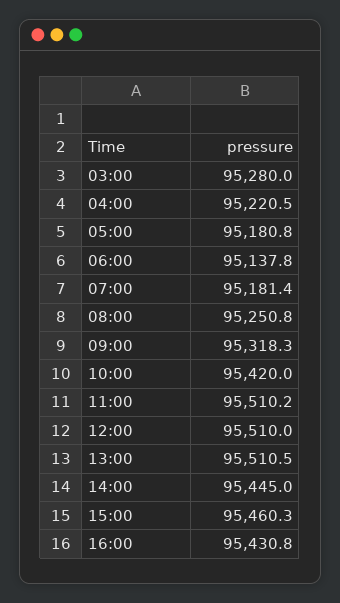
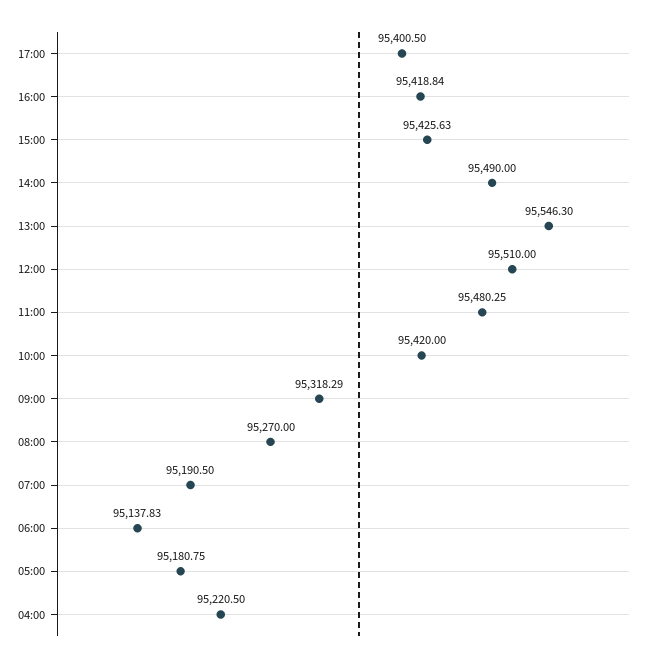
03:00: 95280 -> none
07:00: 95181.4 -> 95190.5
08:00: 95250.8 -> 95270
11:00: 95510.2 -> 95480.25
13:00: 95510.5 -> 95546.3
14:00: 95445 -> 95490
15:00: 95460.3 -> 95425.63
16:00: 95430.8 -> 95418.84
17:00: none -> 95400.5

